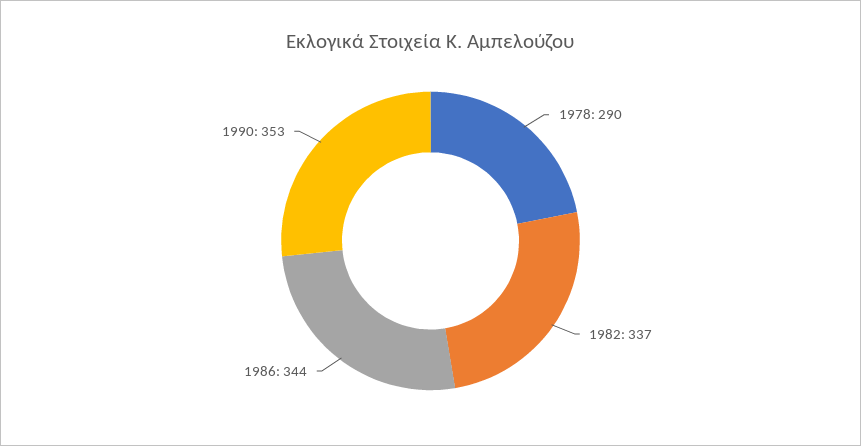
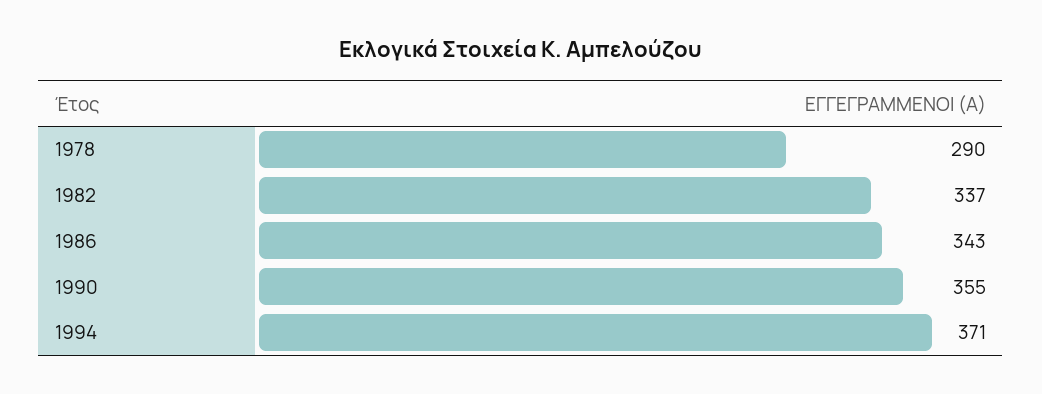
1986: 344 -> 343
1990: 353 -> 355
1994: none -> 371

